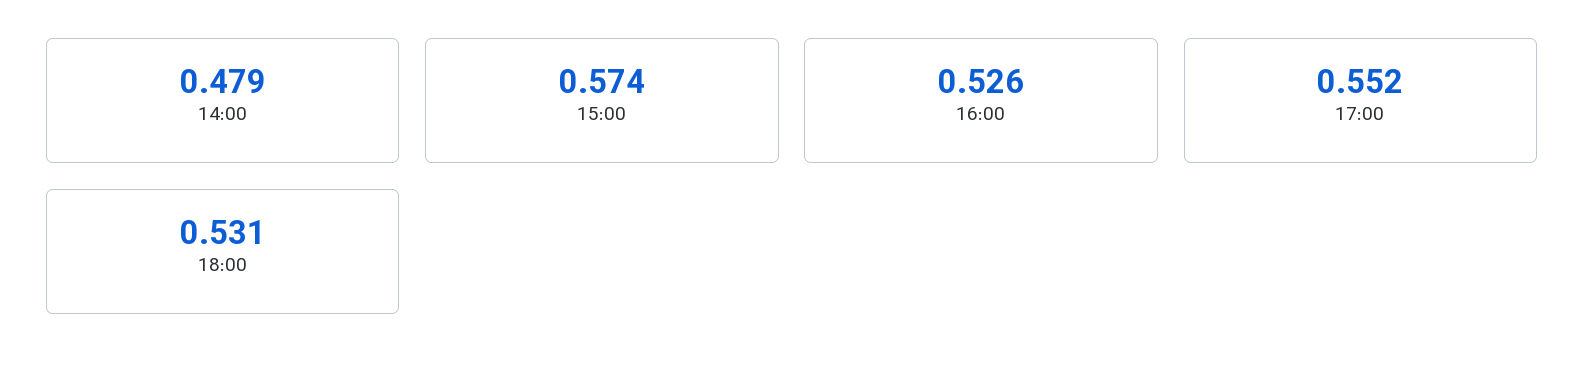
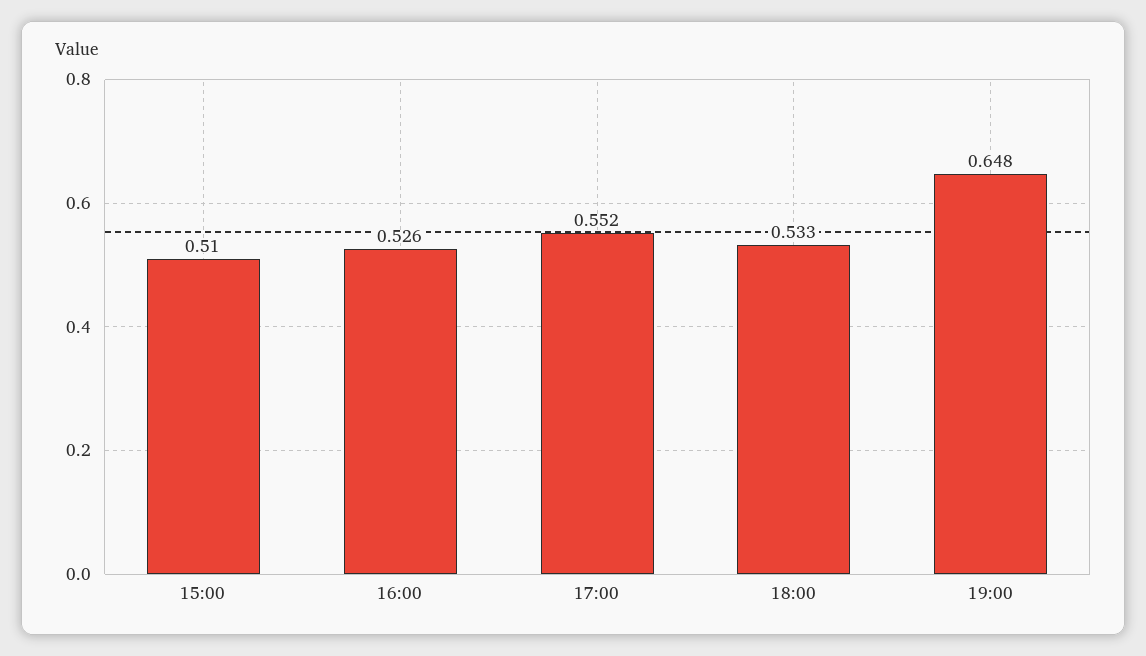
14:00: 0.479 -> none
15:00: 0.574 -> 0.51
18:00: 0.531 -> 0.533
19:00: none -> 0.648

